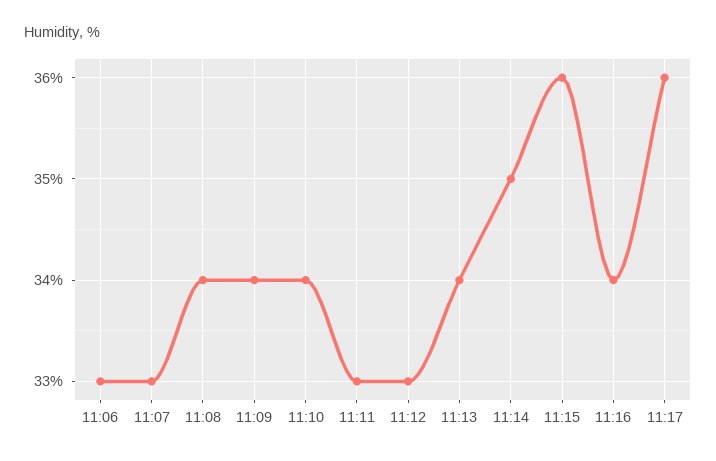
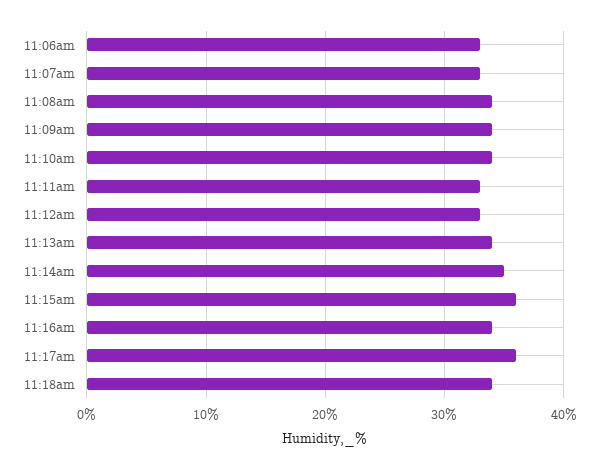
11:18am: none -> 34

